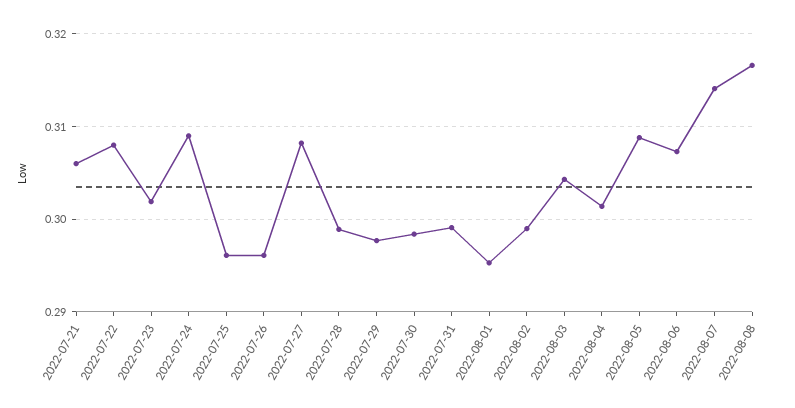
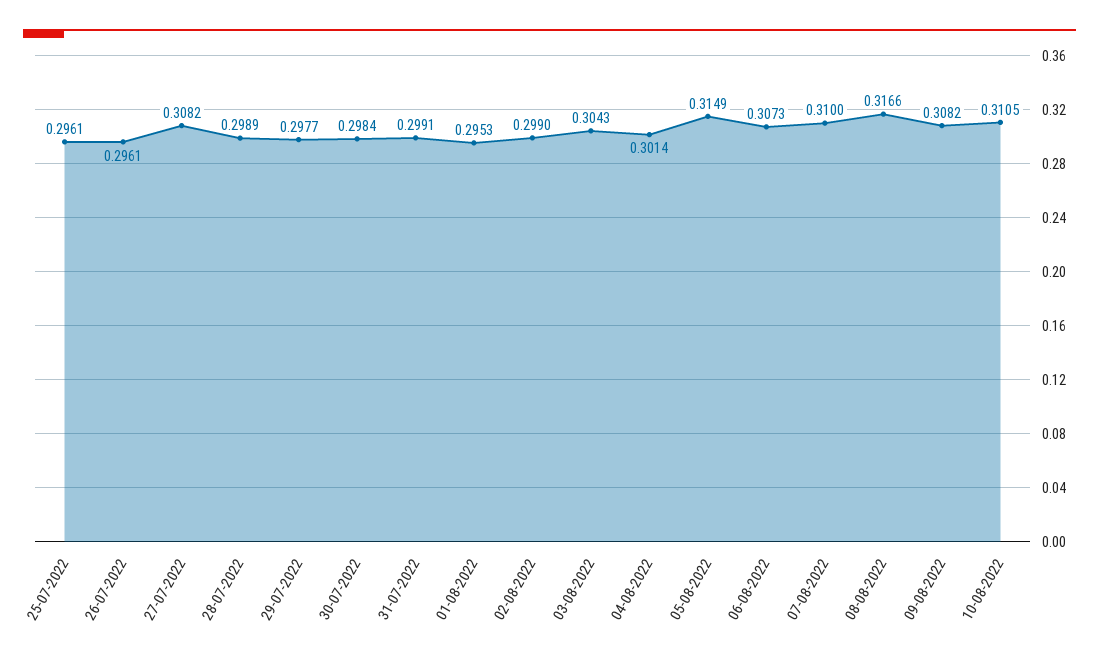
2022-07-21: 0.306 -> none
2022-07-22: 0.308 -> none
2022-07-23: 0.302 -> none
2022-07-24: 0.309 -> none
2022-08-05: 0.309 -> 0.3149
2022-08-07: 0.314 -> 0.31
09-08-2022: none -> 0.3082
10-08-2022: none -> 0.3105

